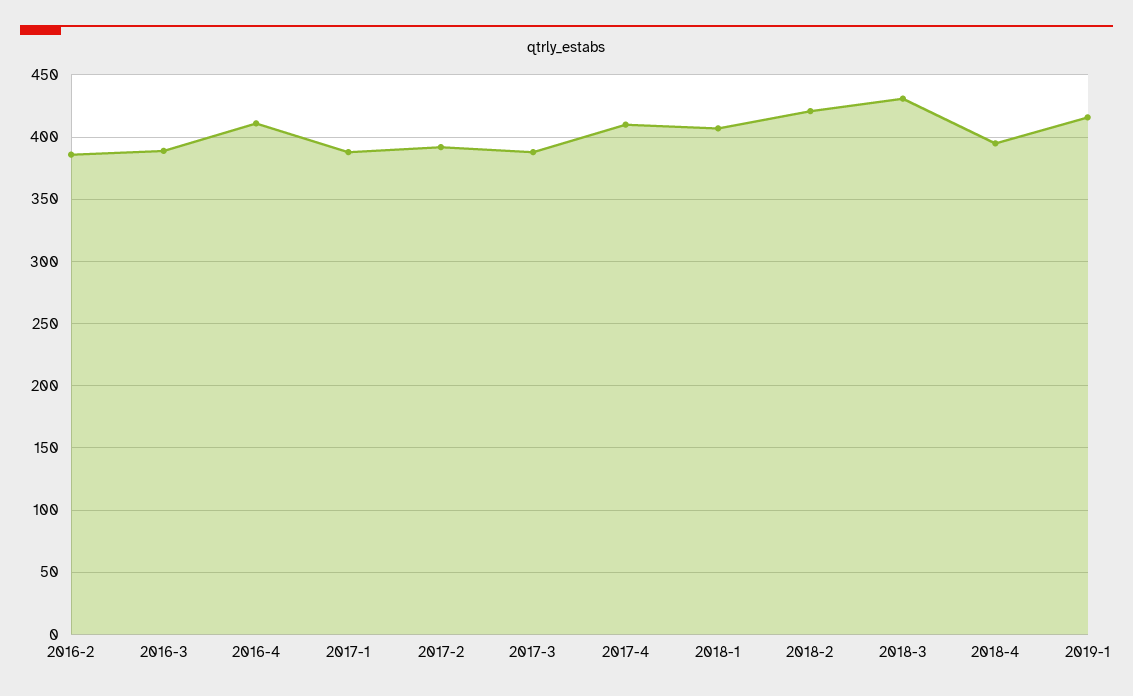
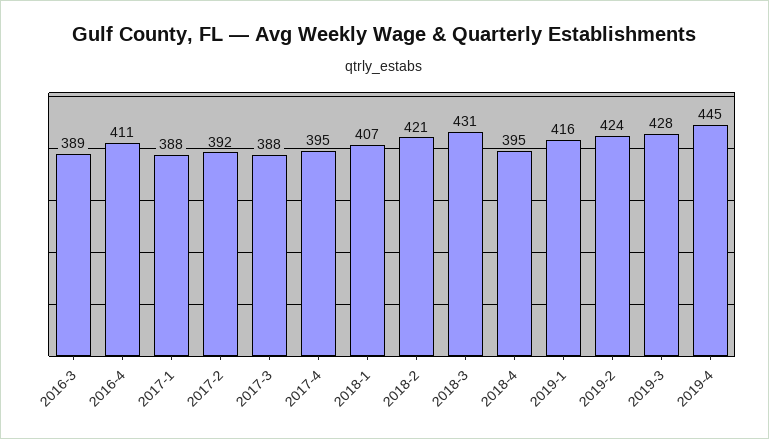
2016-2: 385 -> none
2017-4: 410 -> 395
2019-2: none -> 424
2019-3: none -> 428
2019-4: none -> 445

